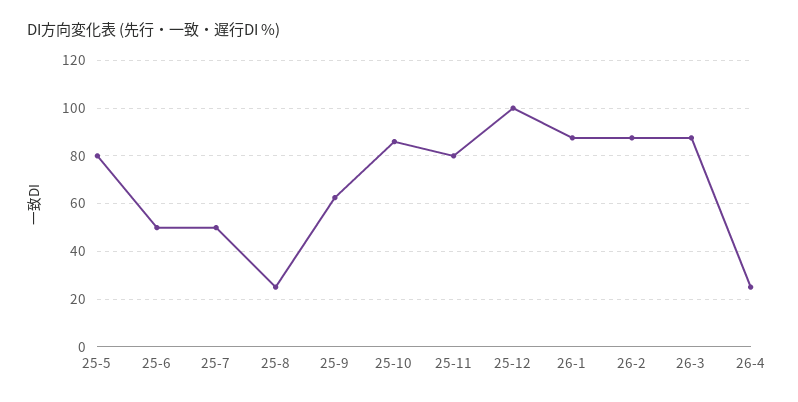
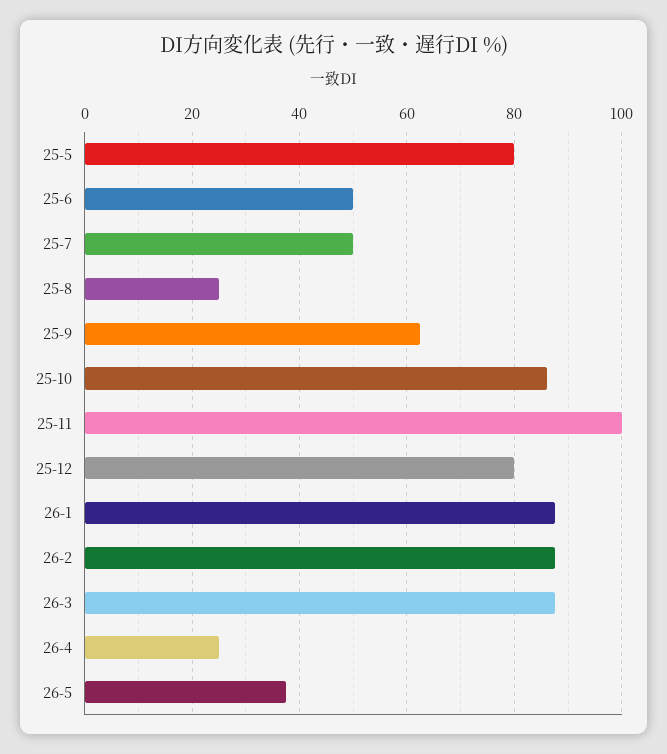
25-11: 80 -> 100
25-12: 100 -> 80
26-5: none -> 38

